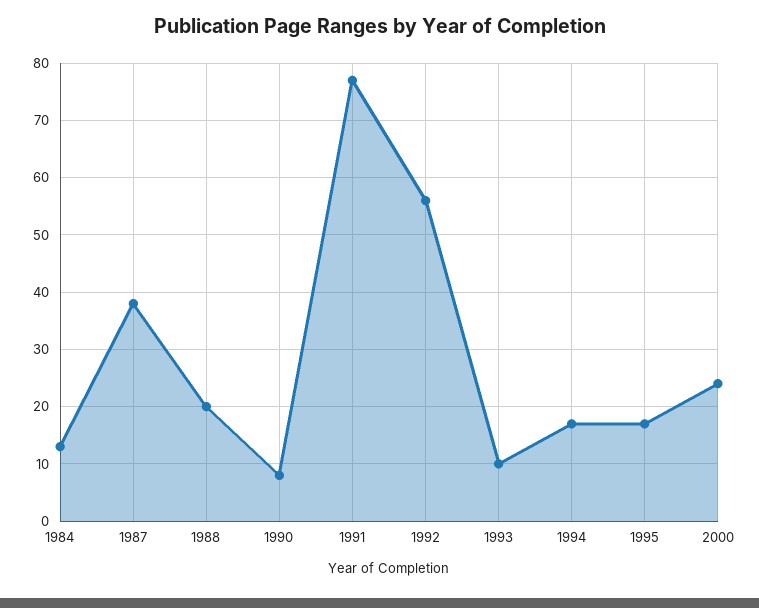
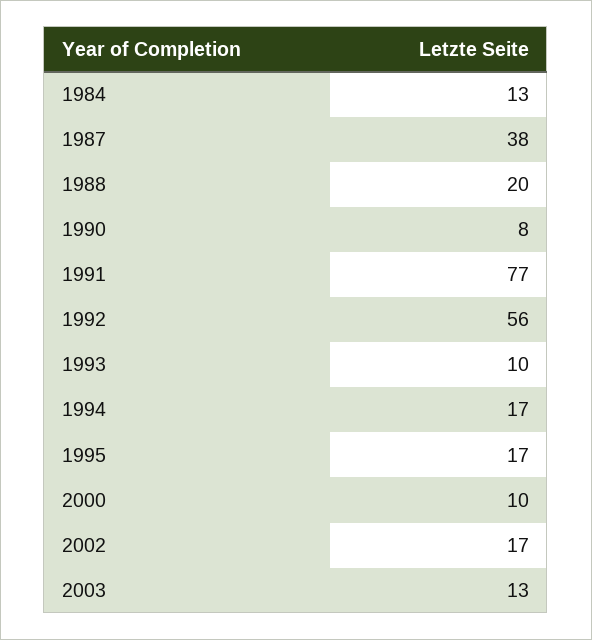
2000: 25 -> 10
2002: none -> 17
2003: none -> 13

